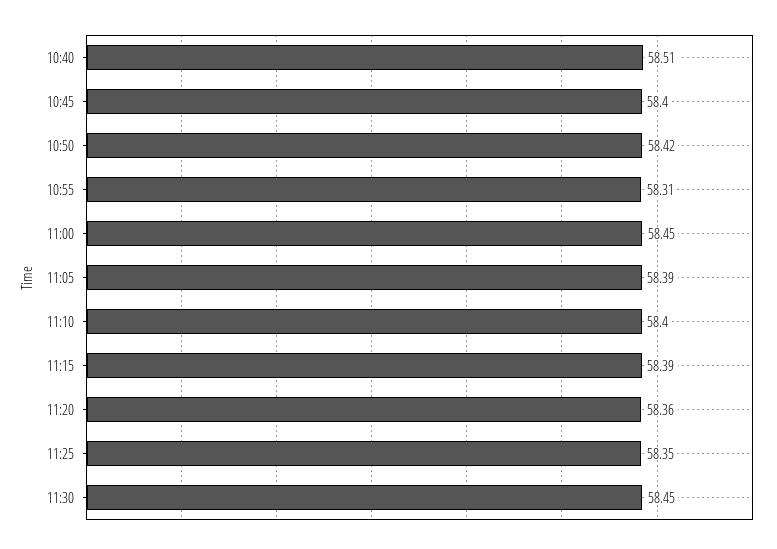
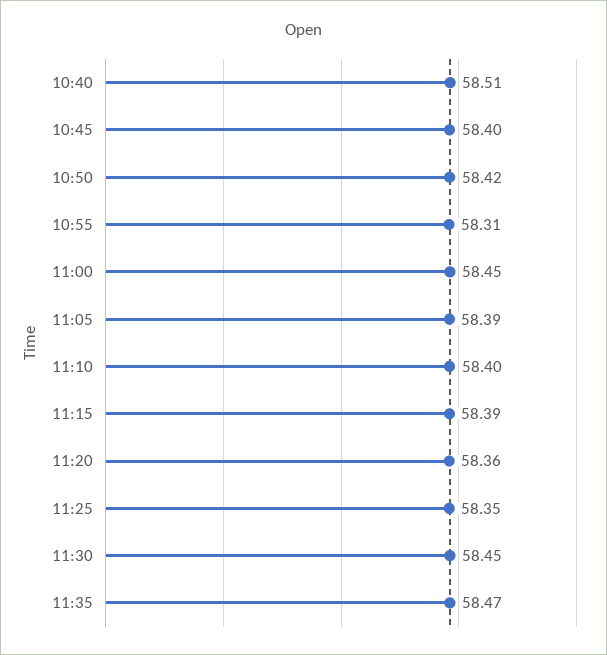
11:35: none -> 58.47

